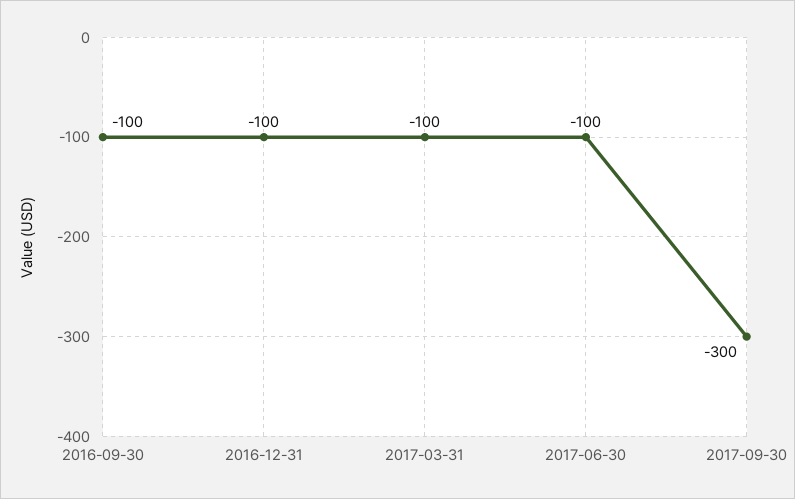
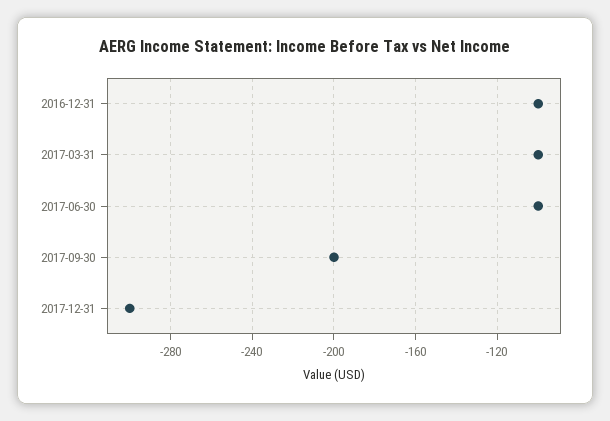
2016-09-30: -100 -> none
2017-09-30: -300 -> -200
2017-12-31: none -> -300

